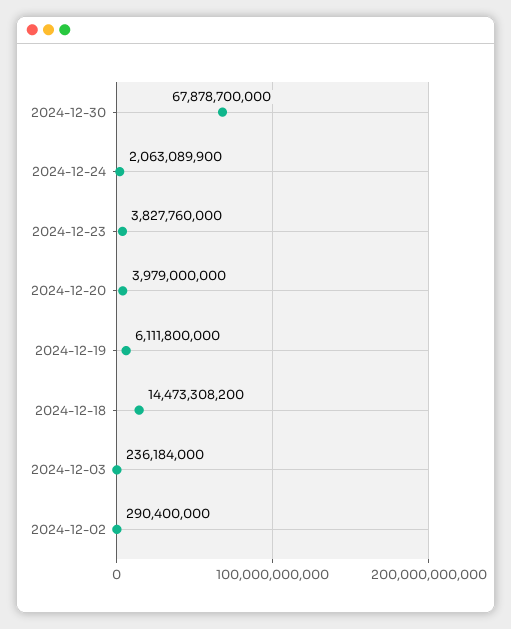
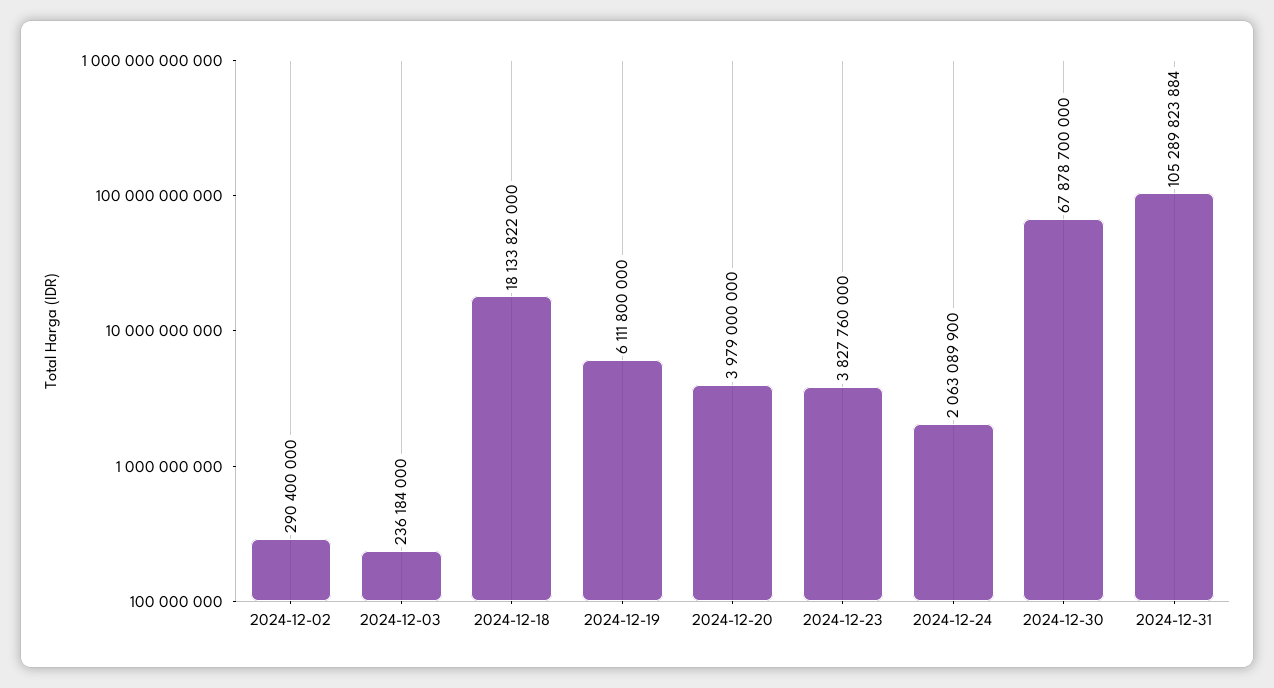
2024-12-18: 14473308200 -> 18133822000
2024-12-31: none -> 105289823884

